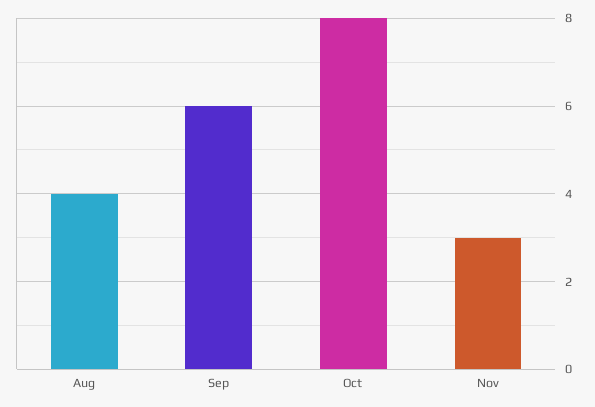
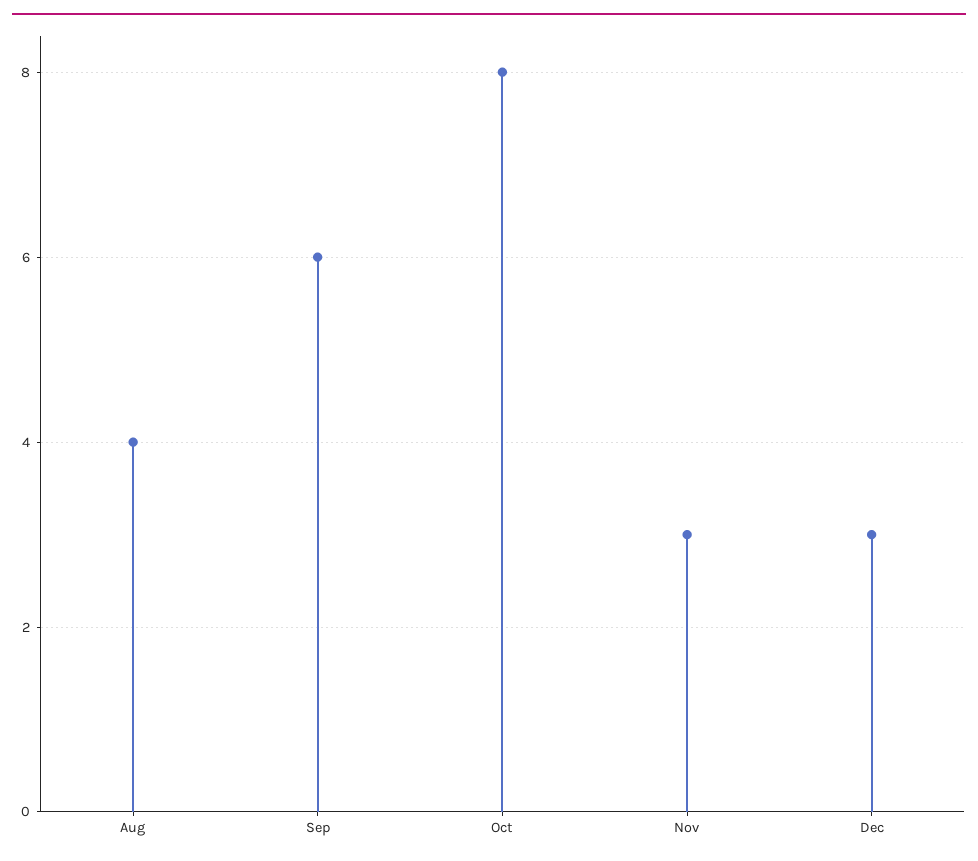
Dec: none -> 3

